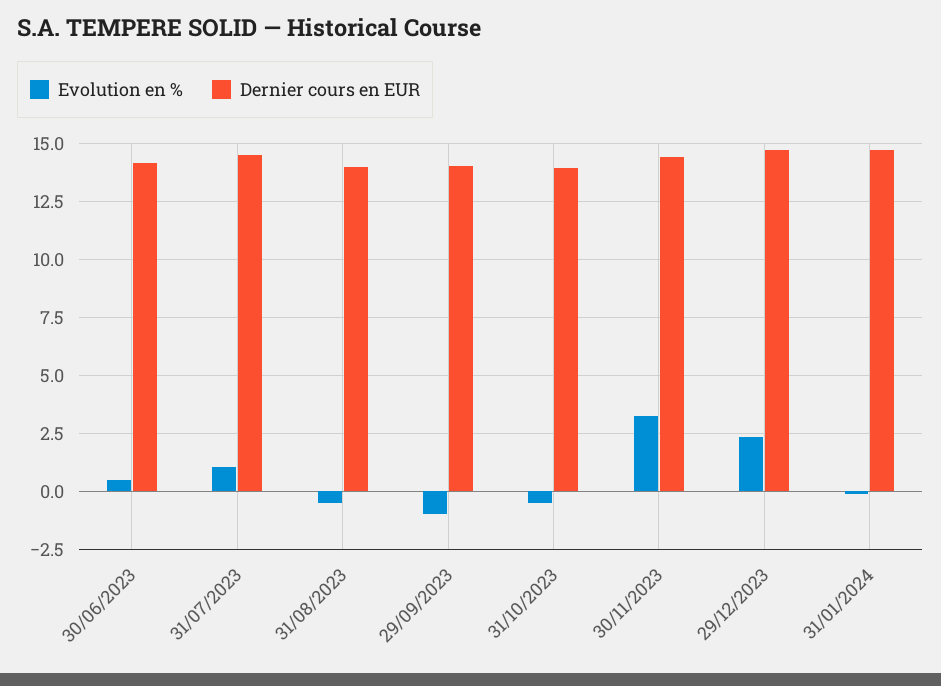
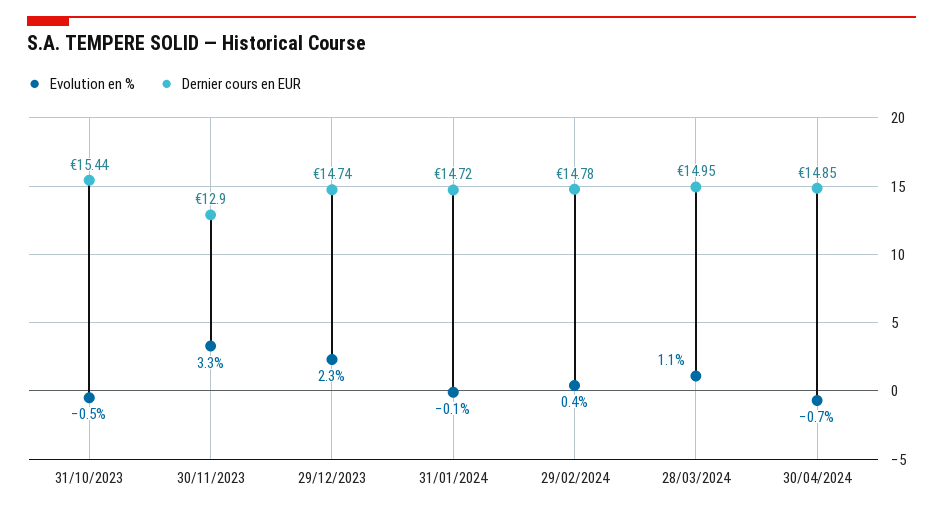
Evolution en %, 30/06/2023: 0.5 -> none
Dernier cours en EUR, 30/06/2023: 14 -> none
Evolution en %, 31/07/2023: 1 -> none
Dernier cours en EUR, 31/07/2023: 14.5 -> none
Evolution en %, 31/08/2023: -0.5 -> none
Dernier cours en EUR, 31/08/2023: 14 -> none
Evolution en %, 29/09/2023: -1 -> none
Dernier cours en EUR, 29/09/2023: 14 -> none
Dernier cours en EUR, 31/10/2023: 14 -> 15.44
Dernier cours en EUR, 30/11/2023: 14.5 -> 12.9
Evolution en %, 29/02/2024: none -> 0.4
Dernier cours en EUR, 29/02/2024: none -> 14.78
Evolution en %, 28/03/2024: none -> 1.1
Dernier cours en EUR, 28/03/2024: none -> 14.95
Evolution en %, 30/04/2024: none -> -0.7
Dernier cours en EUR, 30/04/2024: none -> 14.85

